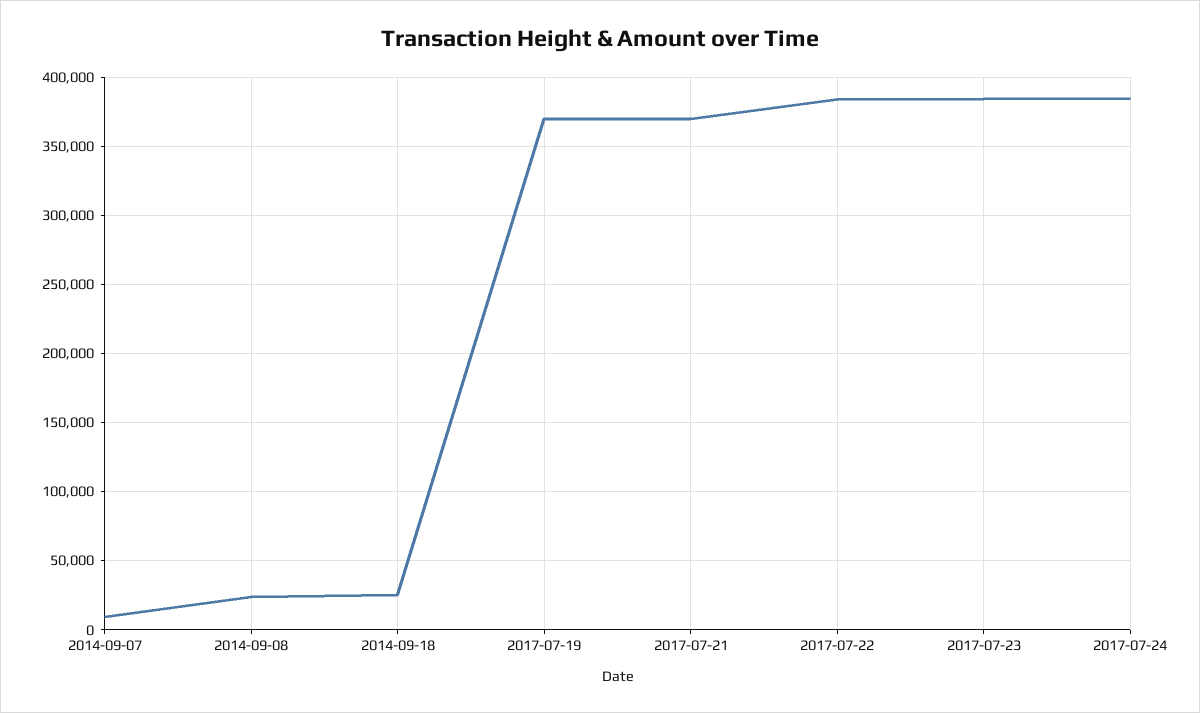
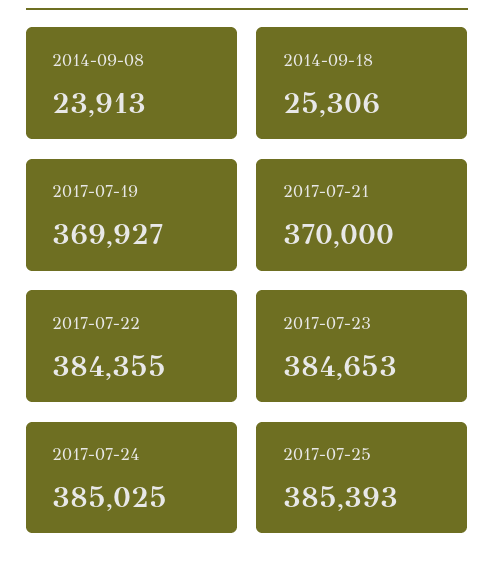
2014-09-07: 10000 -> none
2017-07-25: none -> 385393

